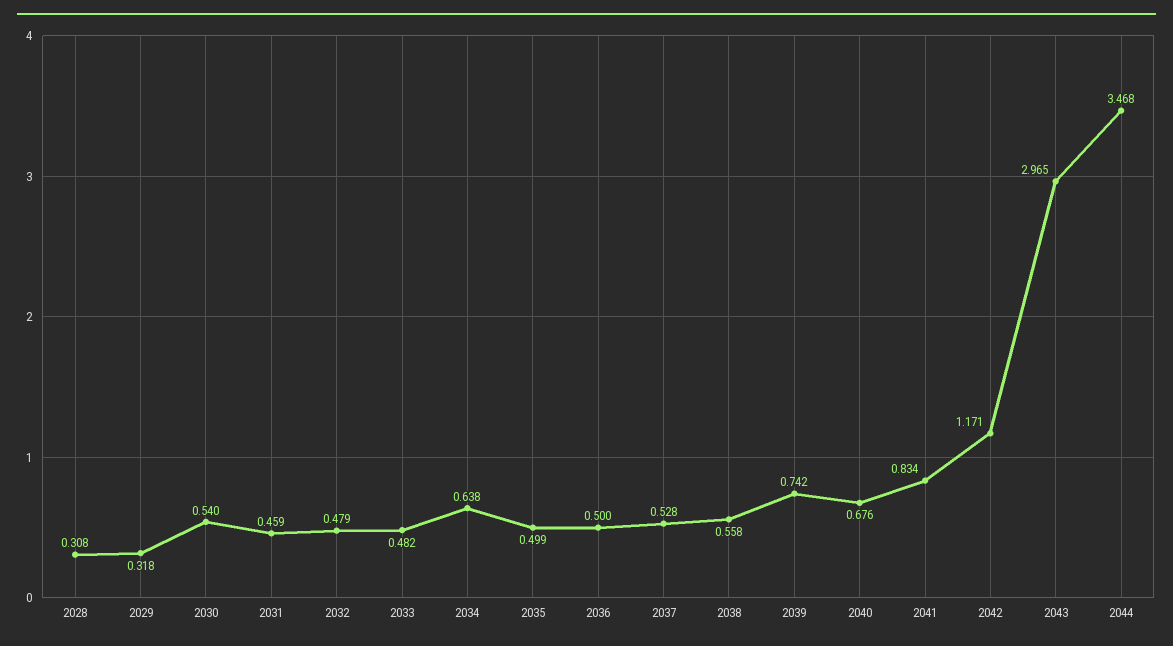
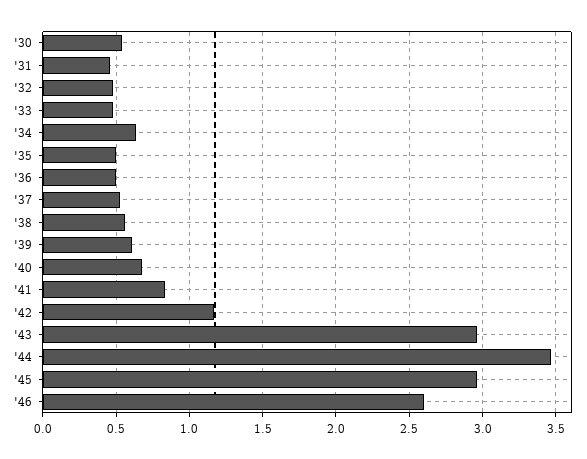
2028: 0.308 -> none
2029: 0.318 -> none
2039: 0.742 -> 0.6
'45: none -> 2.95
'46: none -> 2.6

